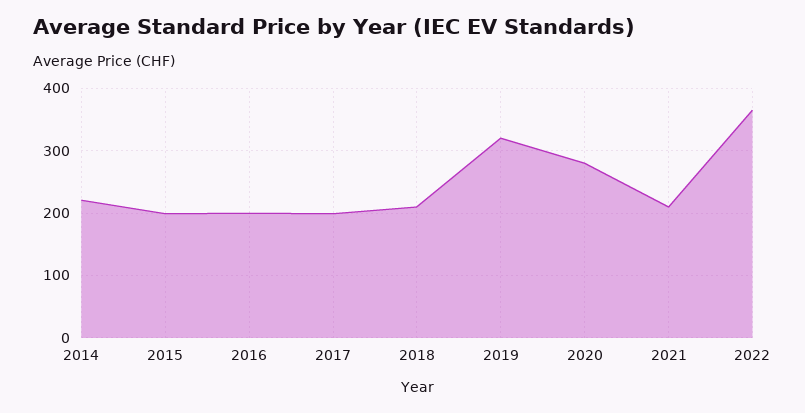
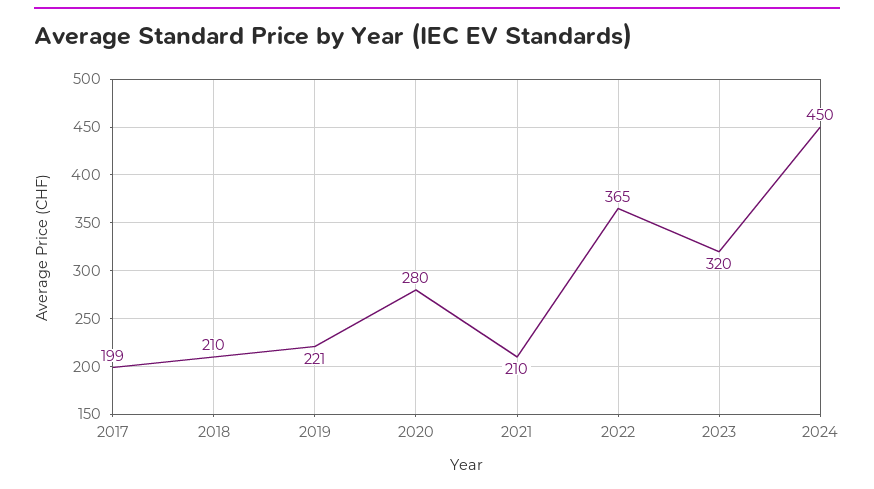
2014: 220 -> none
2015: 200 -> none
2016: 200 -> none
2019: 320 -> 221
2023: none -> 320
2024: none -> 450

